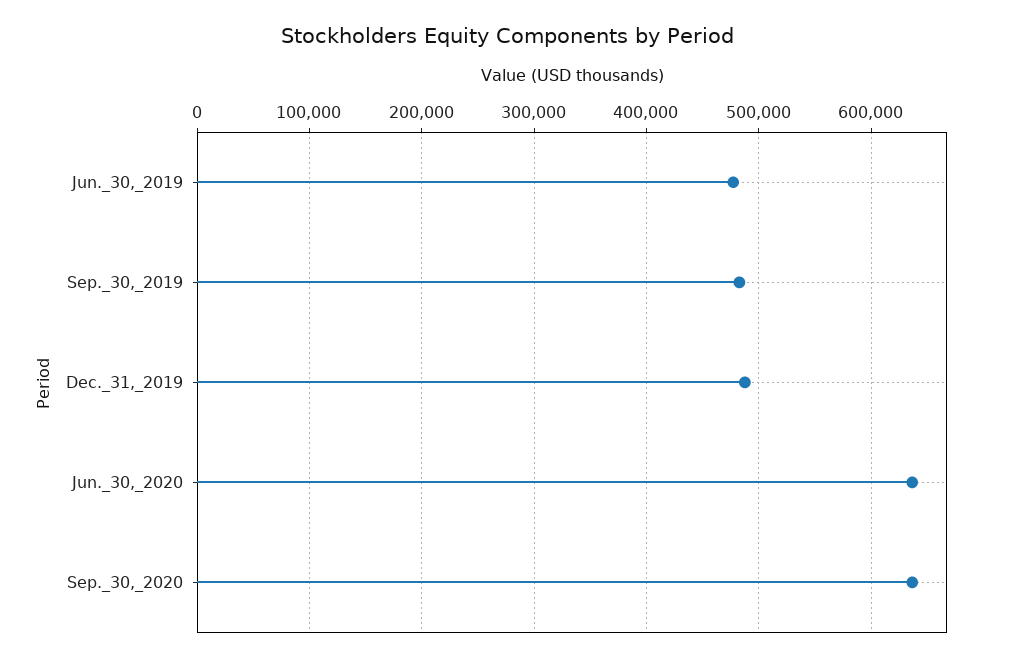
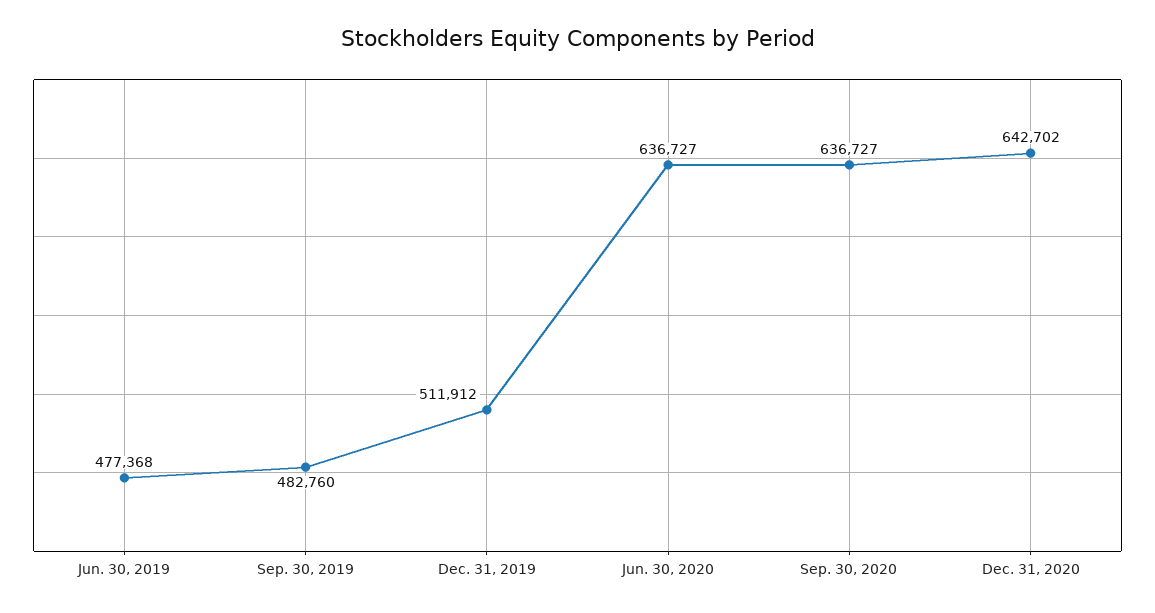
Dec._31,_2019: 490000 -> 511912
Dec. 31, 2020: none -> 642702

